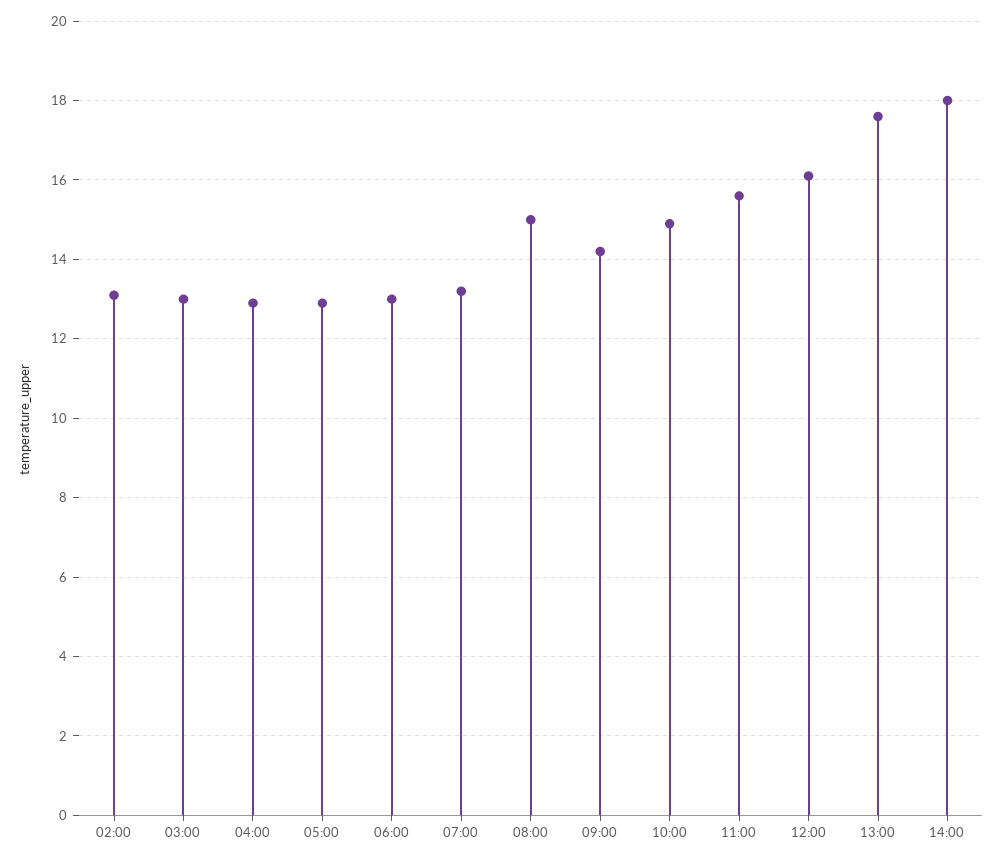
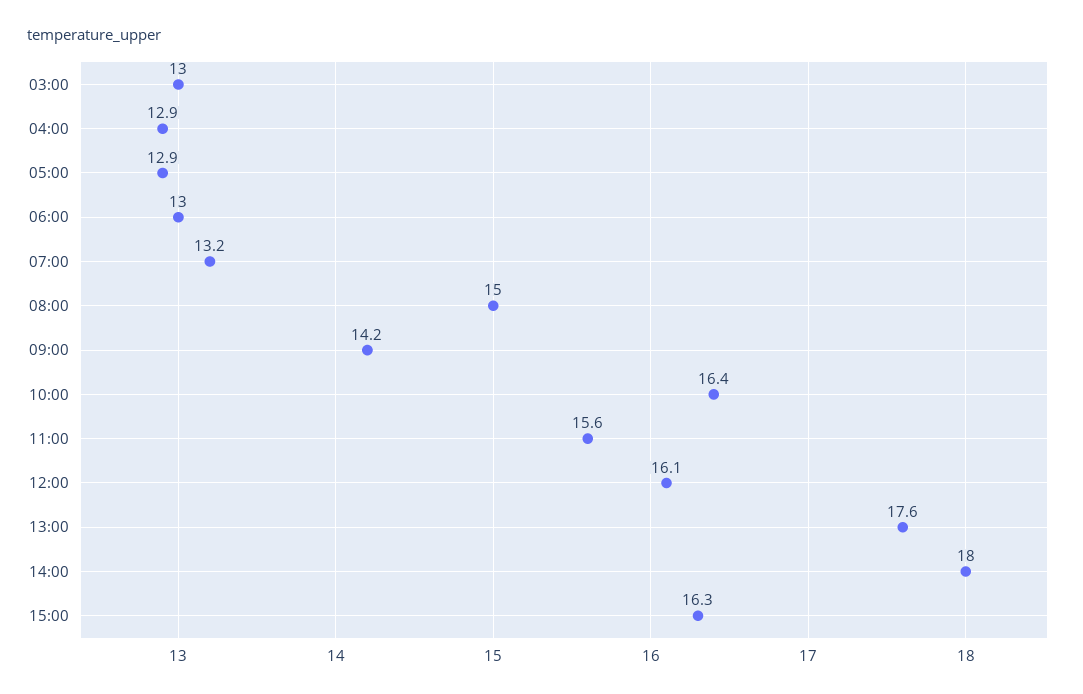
02:00: 13 -> none
10:00: 15 -> 16.4
15:00: none -> 16.3

